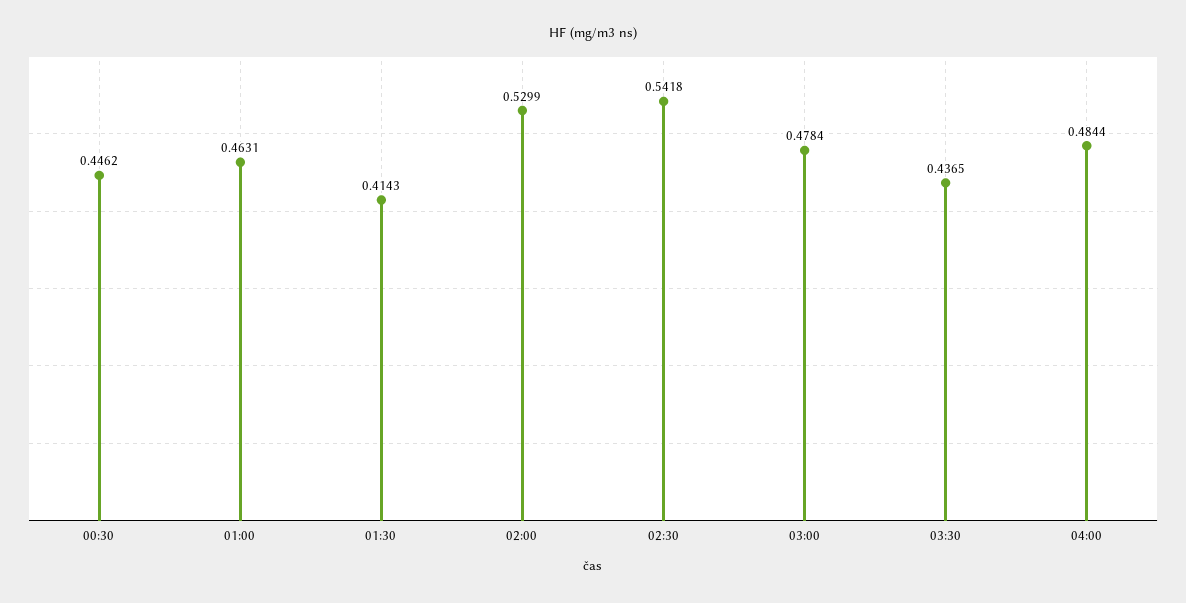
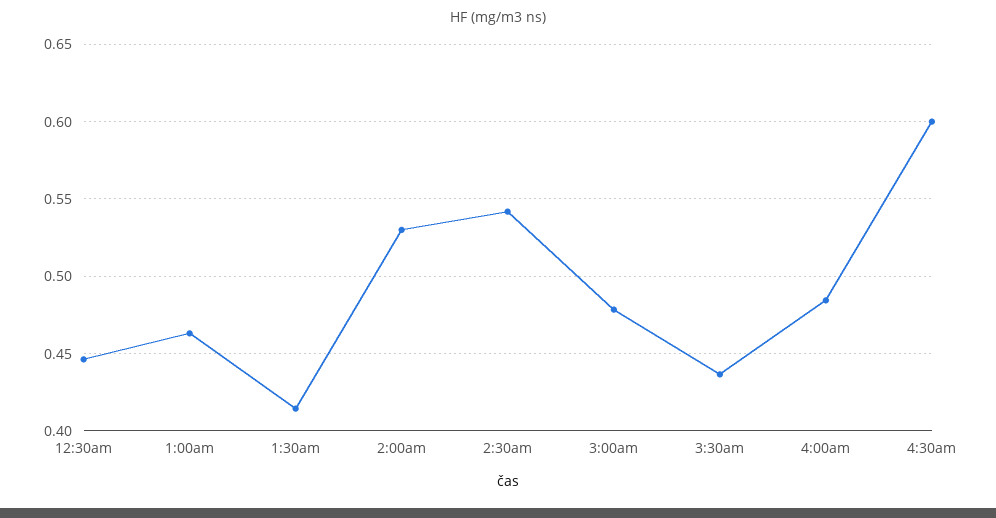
4:30am: none -> 0.6

